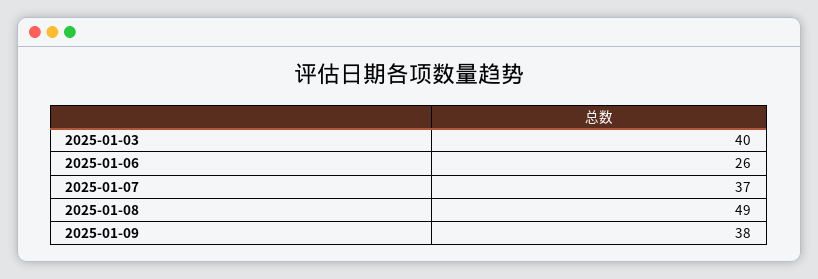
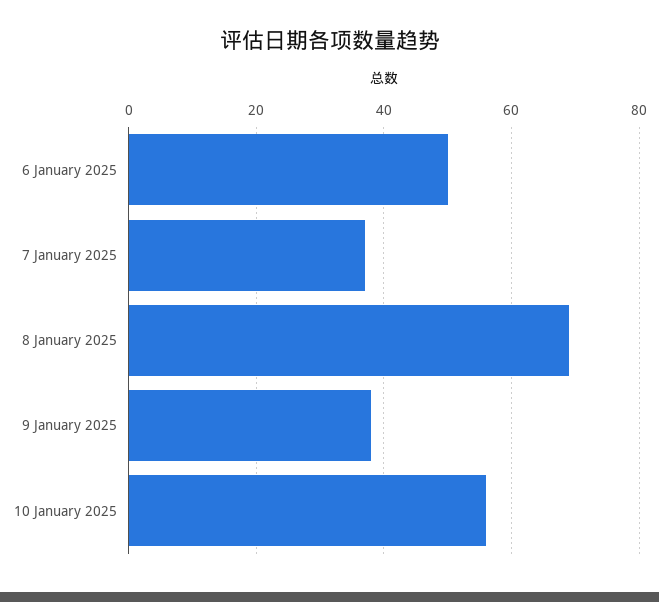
2025-01-03: 40 -> none
2025-01-06: 26 -> 50
2025-01-08: 49 -> 70
10 January 2025: none -> 55

